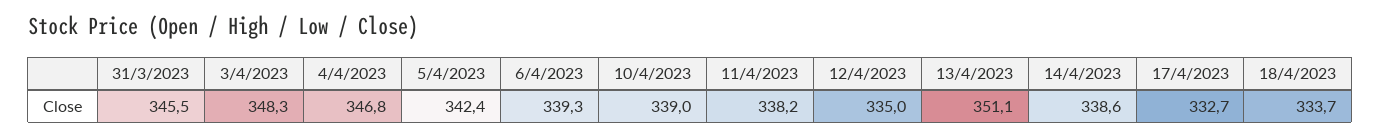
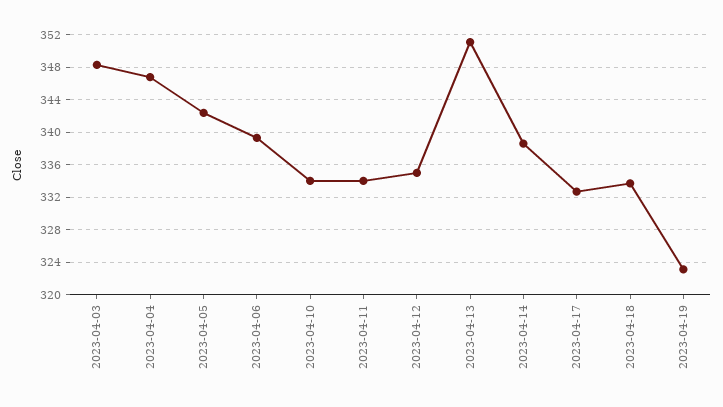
31/3/2023: 345.5 -> none
10/4/2023: 339 -> 334
11/4/2023: 338.2 -> 334
2023-04-19: none -> 323

